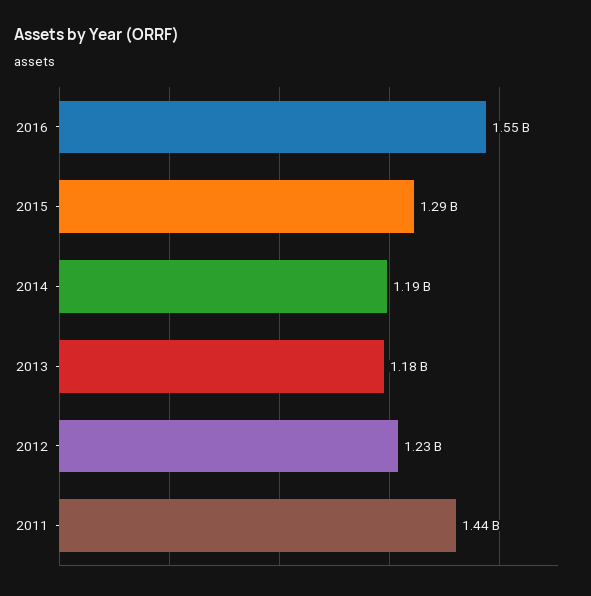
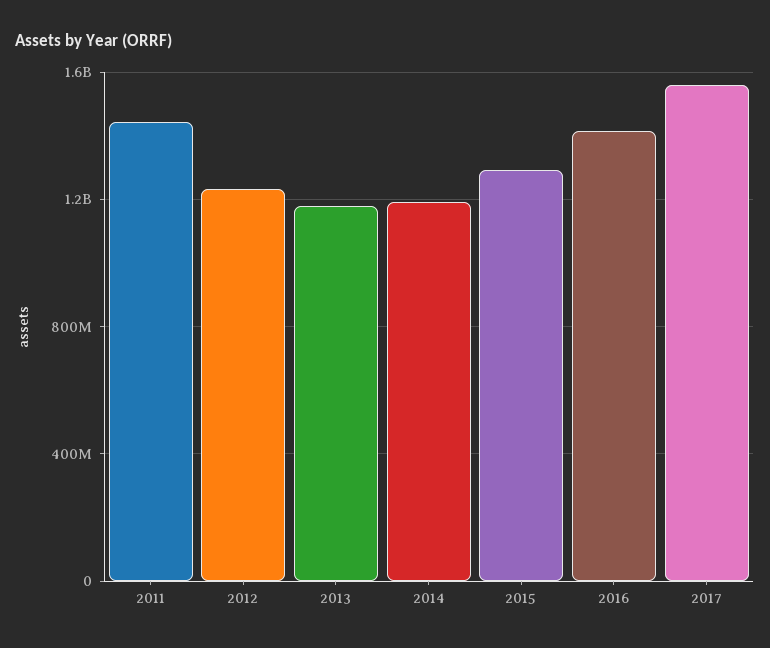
2016: 1550000000 -> 1400000000
2017: none -> 1550000000

